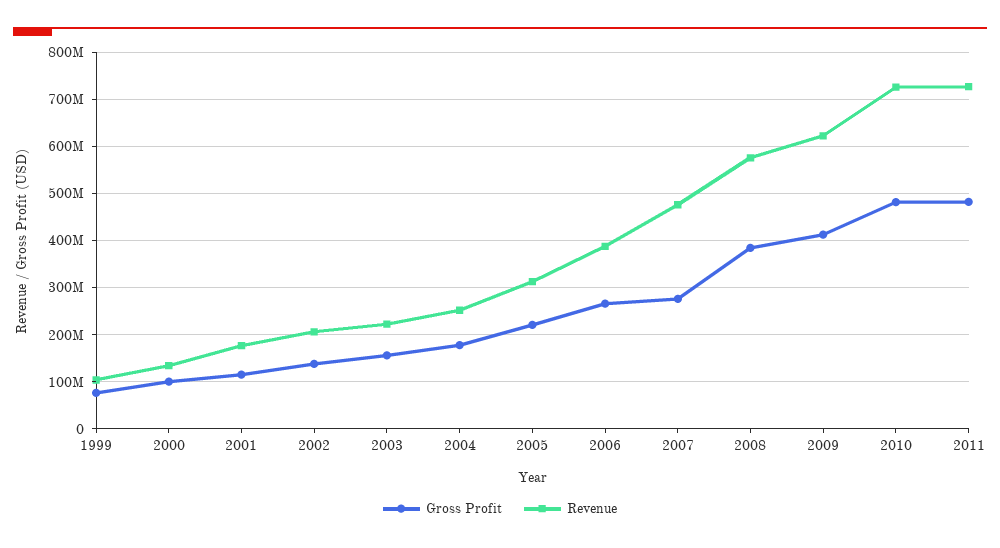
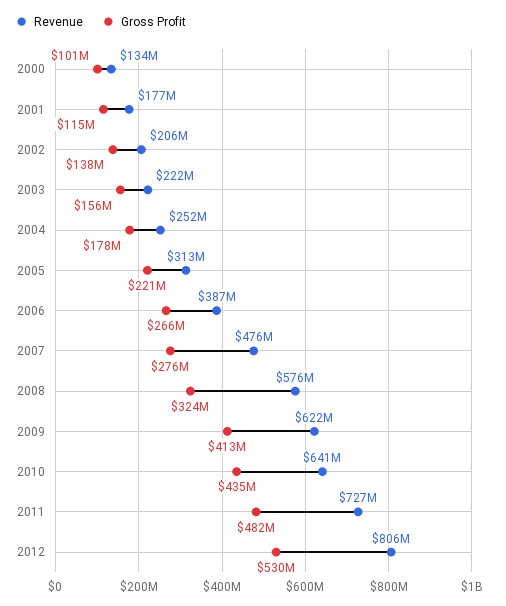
Gross Profit, 1999: 80000000 -> none
Revenue, 1999: 100000000 -> none
Gross Profit, 2008: 380000000 -> 324000000
Gross Profit, 2010: 480000000 -> 435000000
Revenue, 2010: 720000000 -> 641000000
Revenue, 2012: none -> 806000000
Gross Profit, 2012: none -> 530000000

